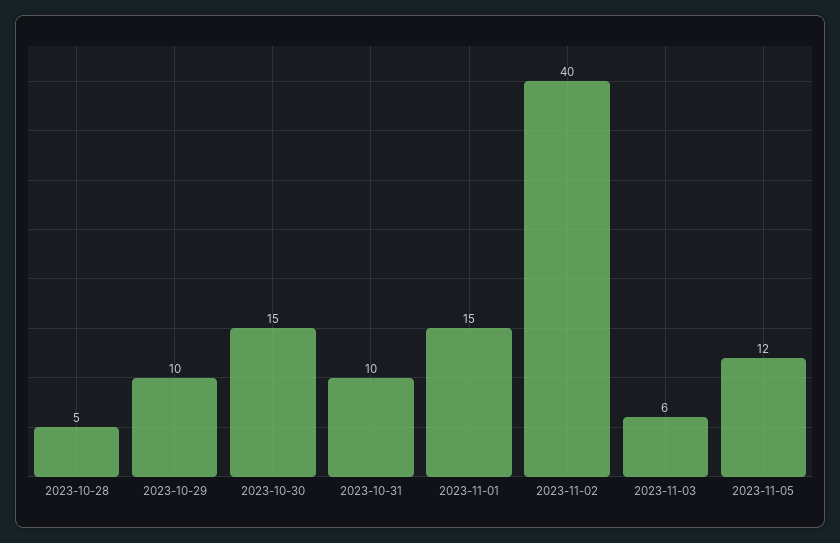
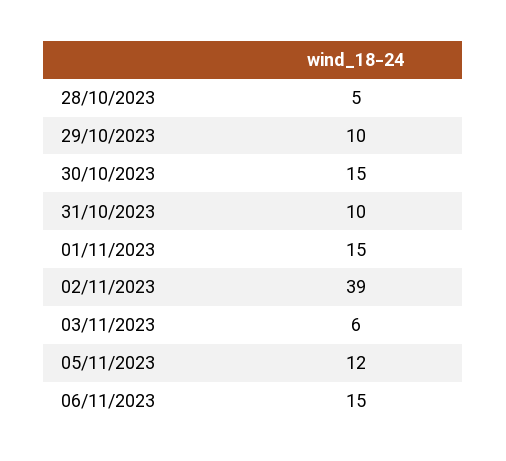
2023-11-02: 40 -> 39
06/11/2023: none -> 15

